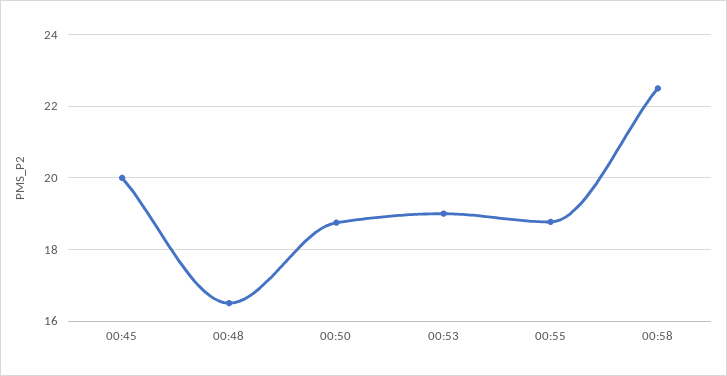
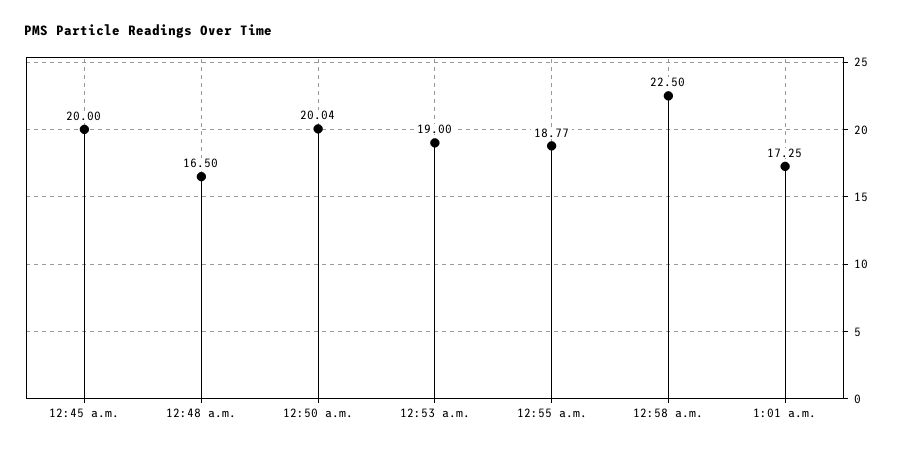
00:50: 18.8 -> 20.04
1:01 a.m.: none -> 17.25

